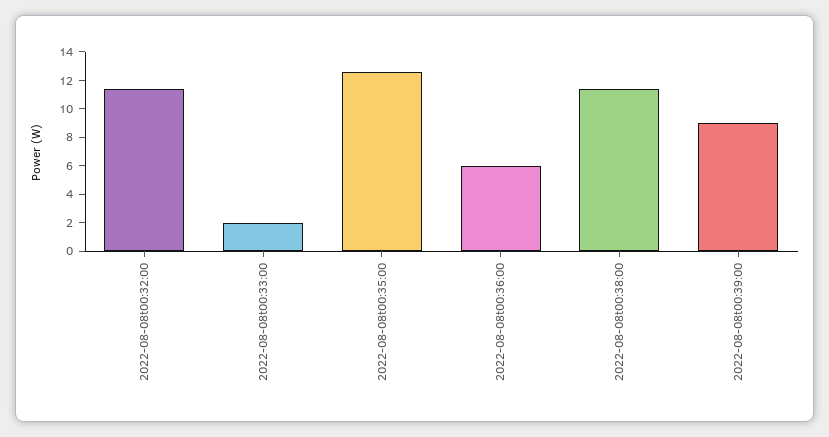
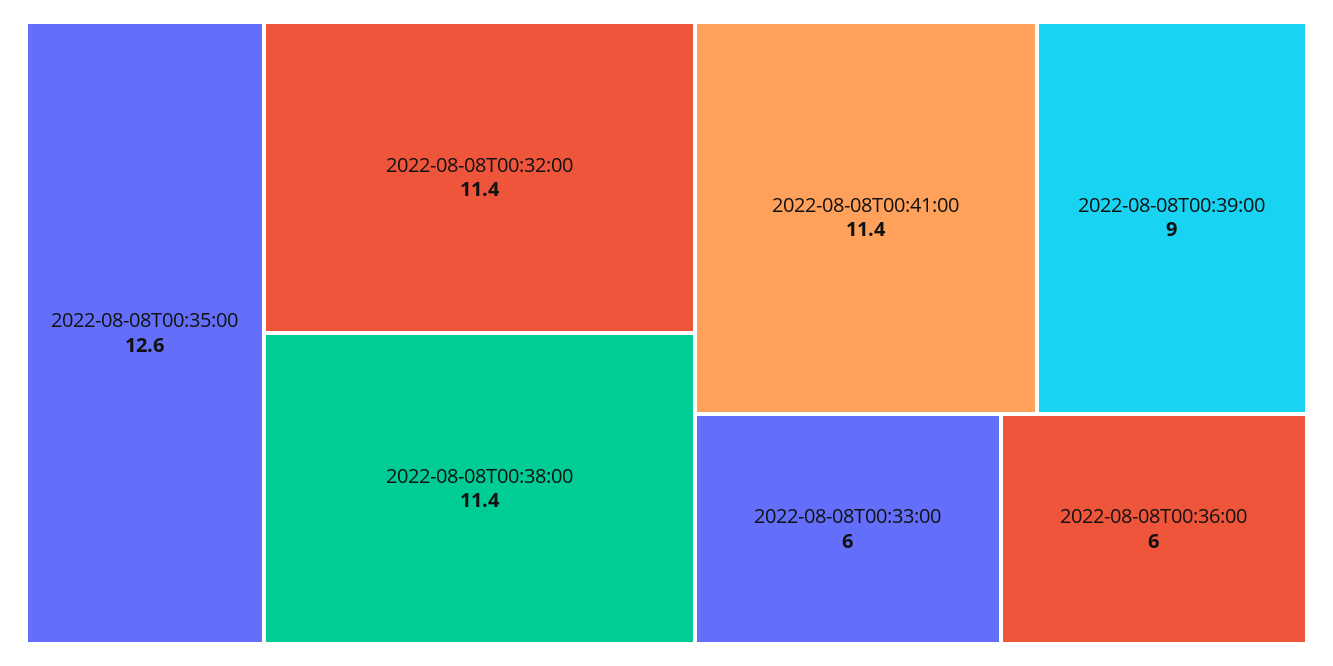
2022-08-08t00:33:00: 2 -> 6
2022-08-08T00:41:00: none -> 11.4

